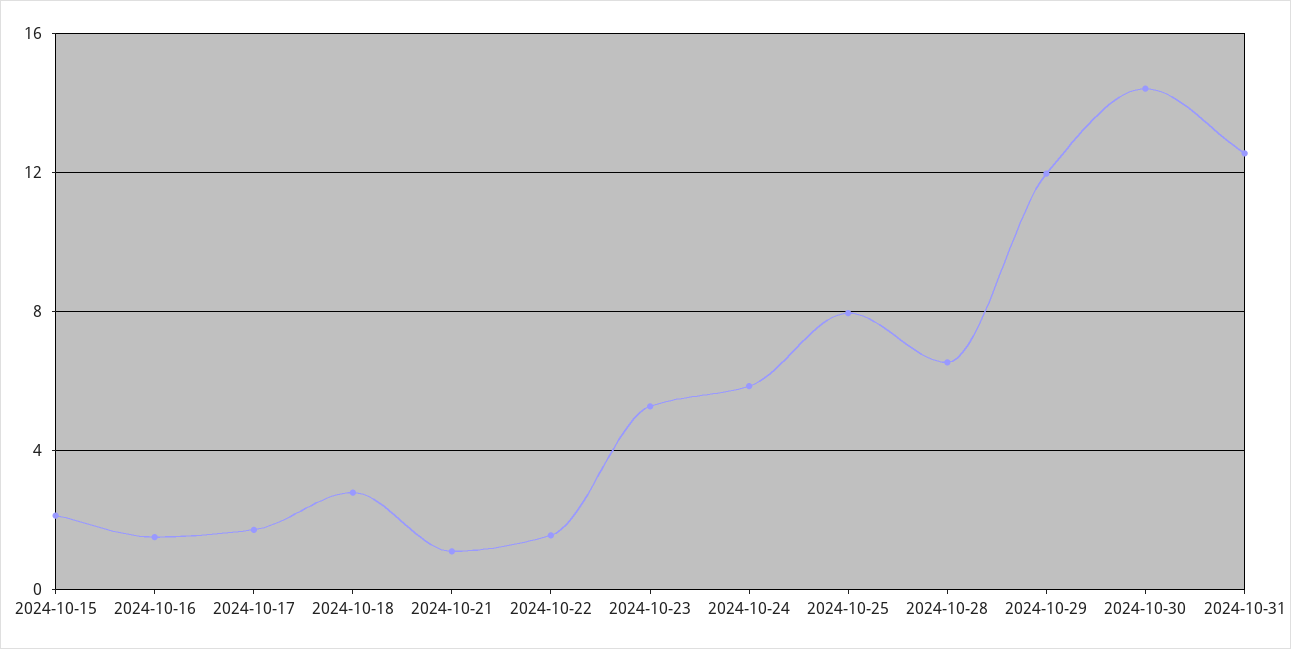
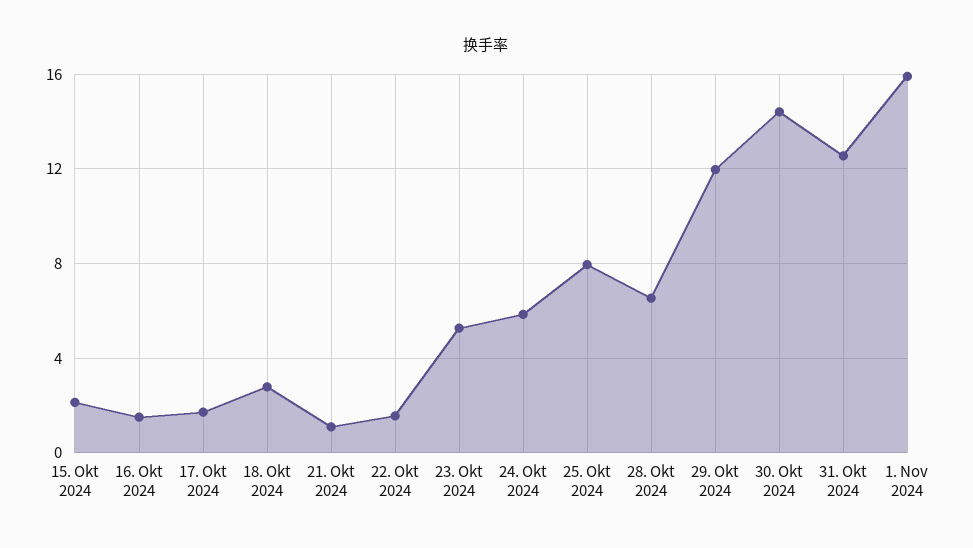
1. Nov 2024: none -> 16

